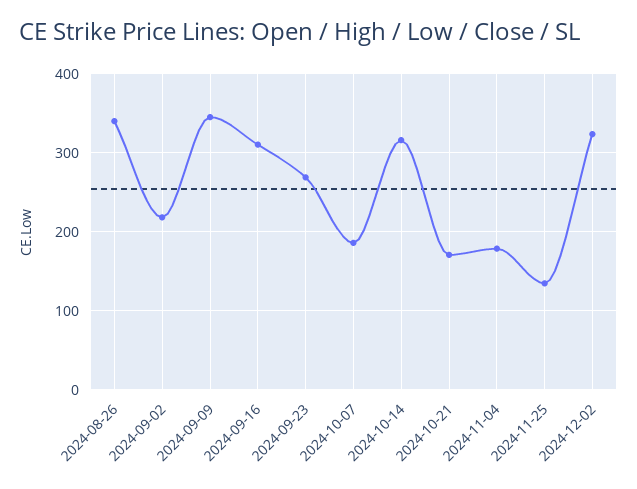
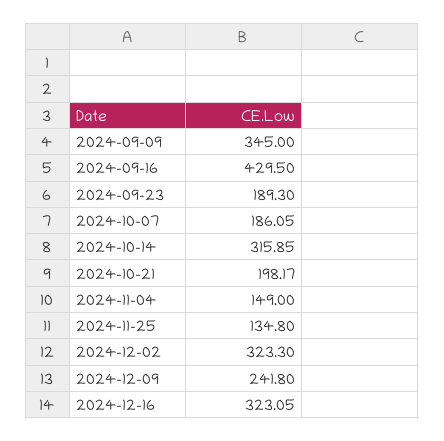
2024-08-26: 340 -> none
2024-09-02: 220 -> none
2024-09-16: 310 -> 429.5
2024-09-23: 270 -> 189.3
2024-10-21: 170 -> 198.17
2024-11-04: 180 -> 149
2024-12-09: none -> 241.8
2024-12-16: none -> 323.05

